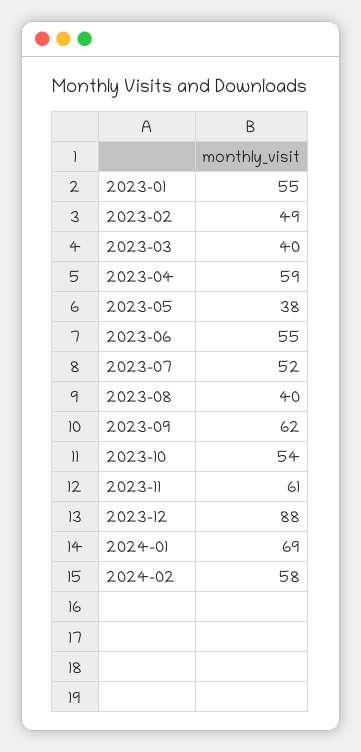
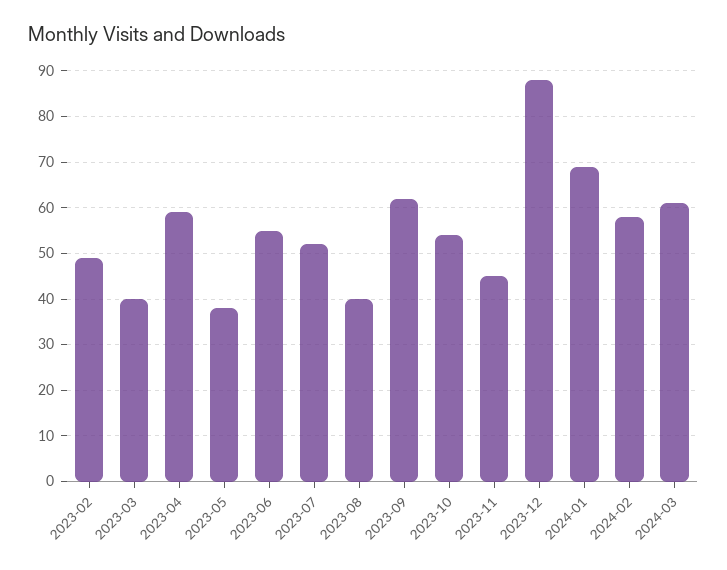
2023-01: 55 -> none
2023-11: 61 -> 45
2024-03: none -> 60

